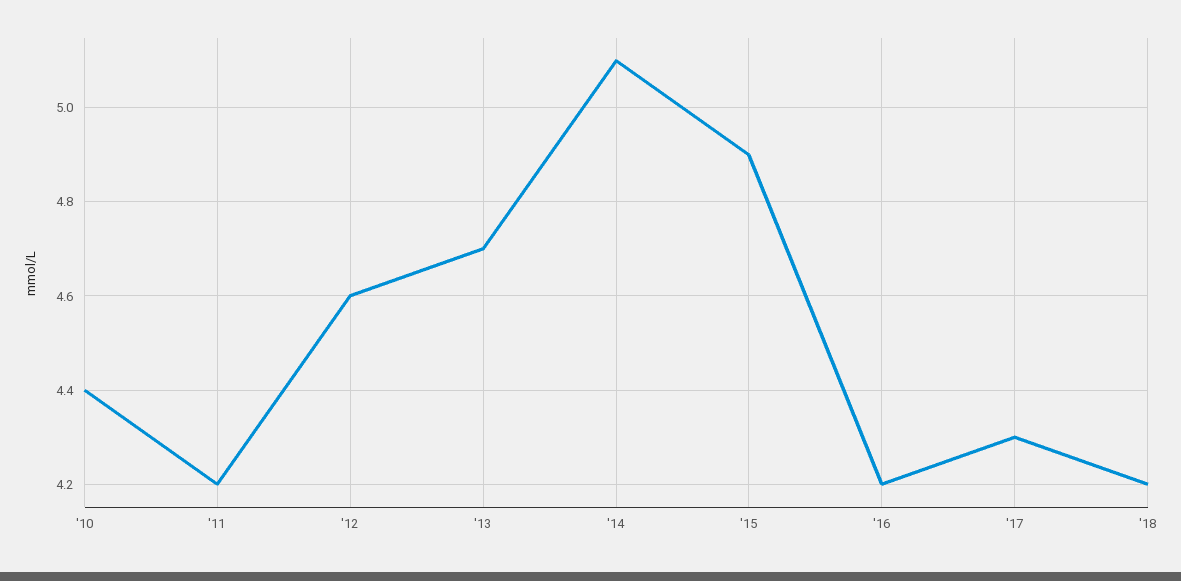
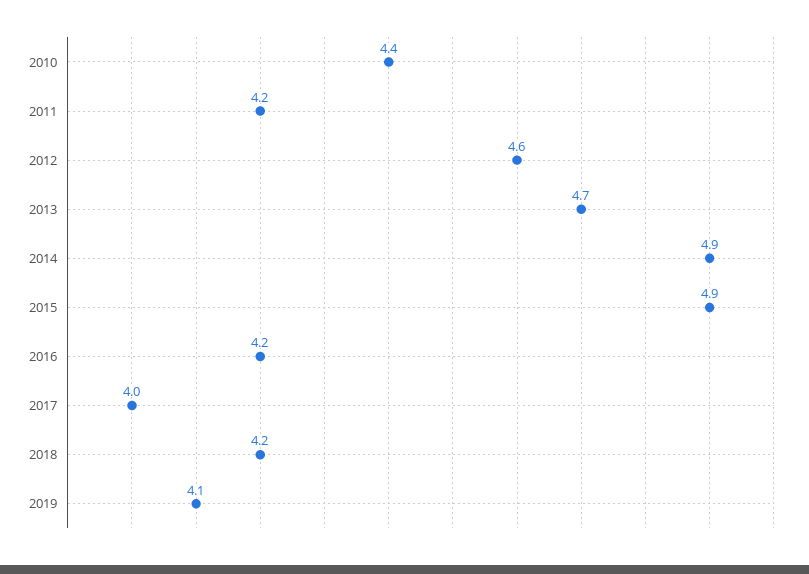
'14: 5.1 -> 4.9
'17: 4.3 -> 4
2019: none -> 4.1

